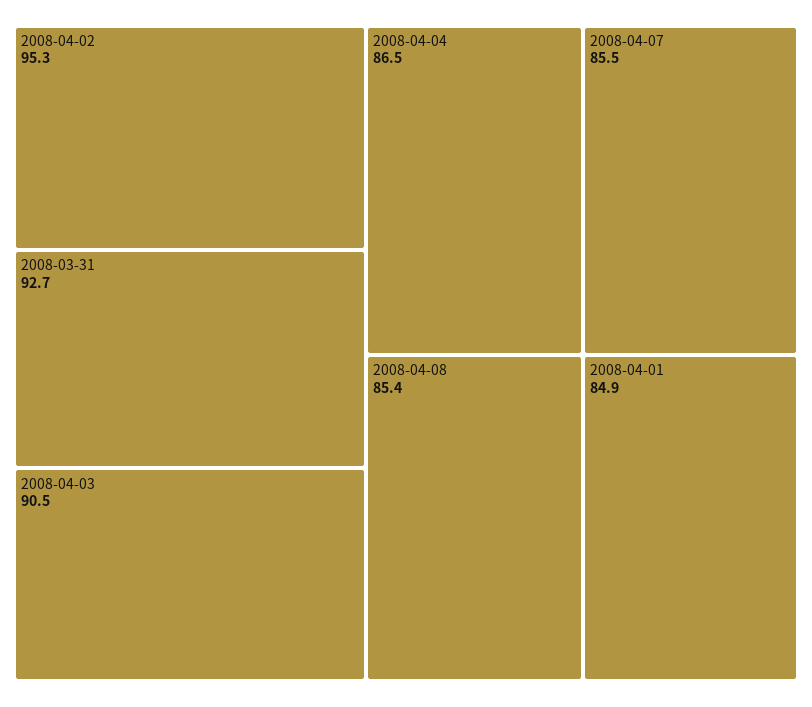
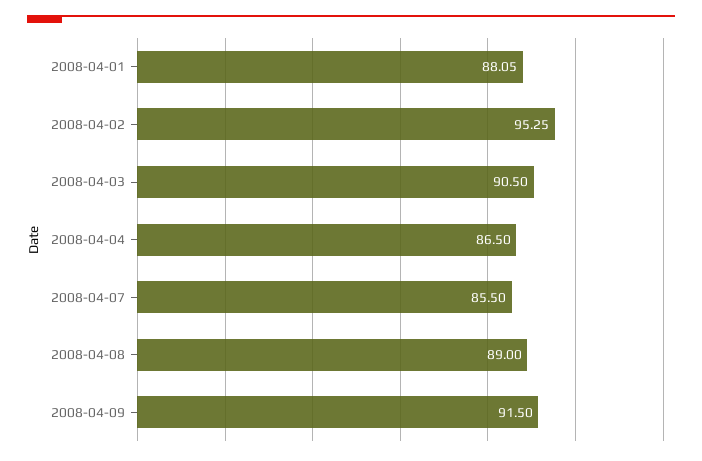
2008-03-31: 92.7 -> none
2008-04-08: 85.4 -> 89
2008-04-01: 84.9 -> 88.05
2008-04-09: none -> 91.5

